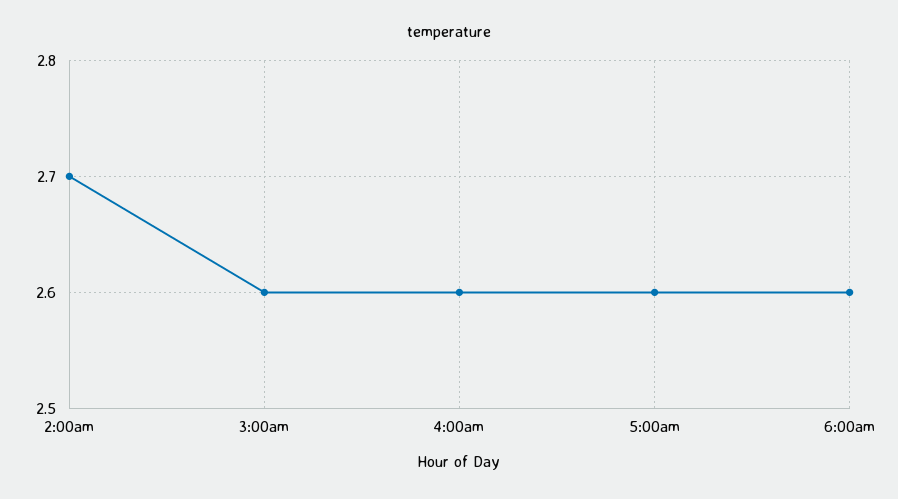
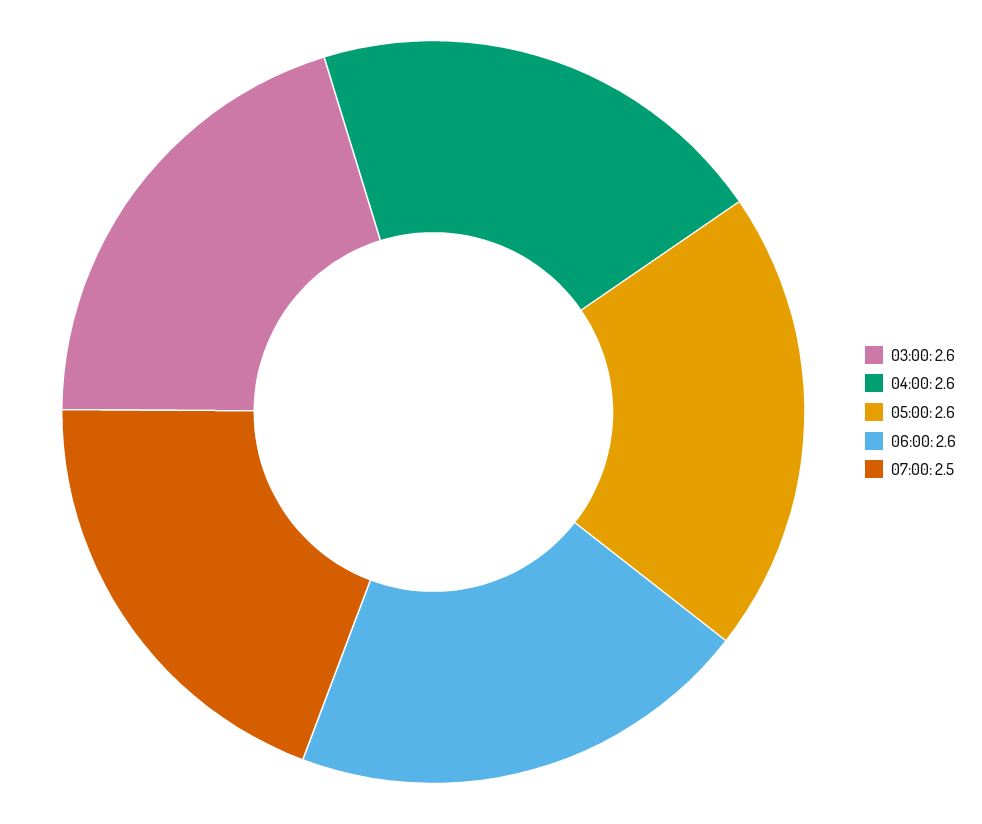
2:00am: 2.7 -> none
07:00: none -> 2.5

